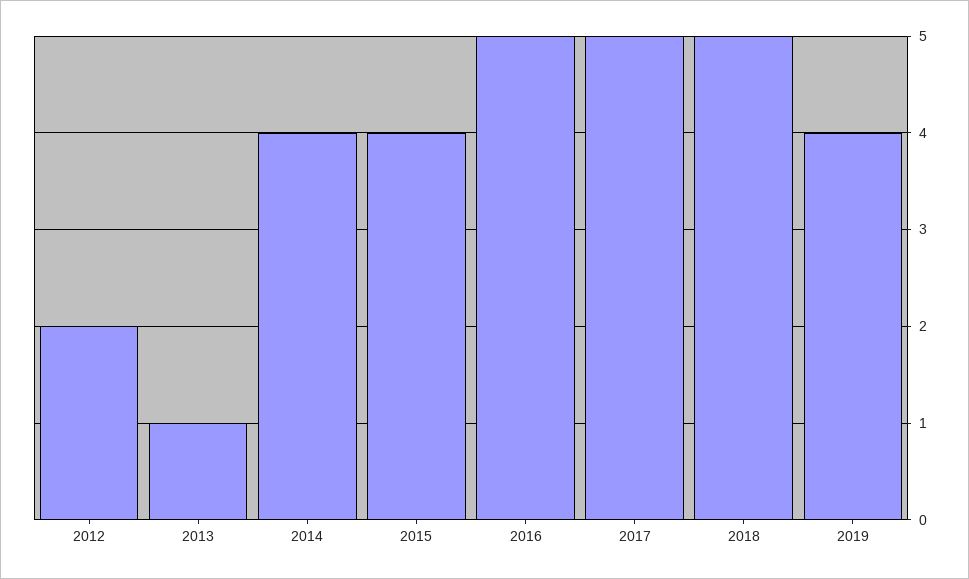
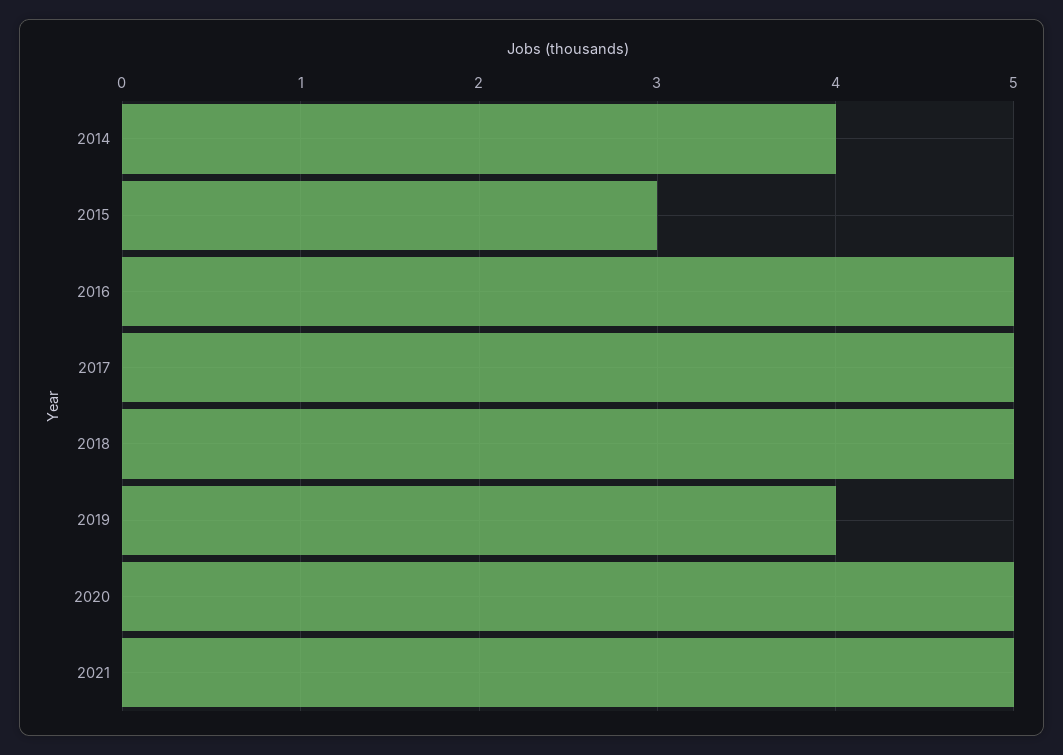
2012: 2 -> none
2013: 1 -> none
2015: 4 -> 3
2020: none -> 5
2021: none -> 5

